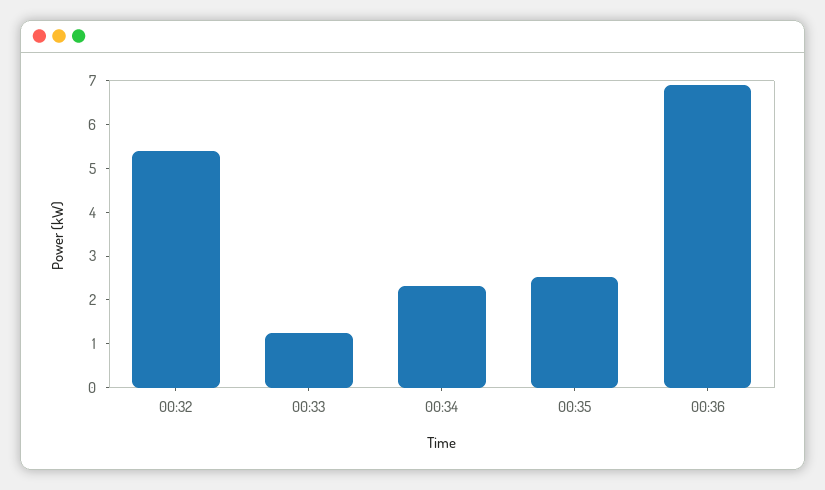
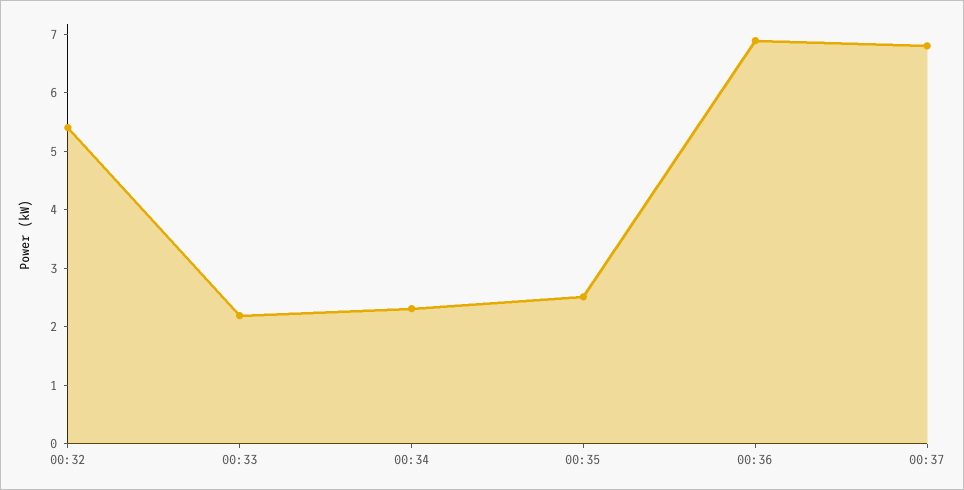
00:33: 1.2 -> 2.2
00:37: none -> 6.8

